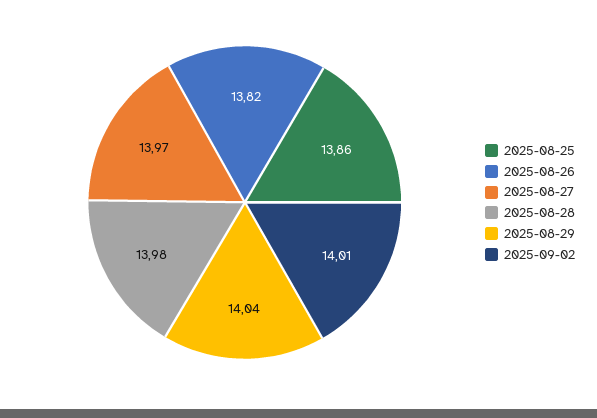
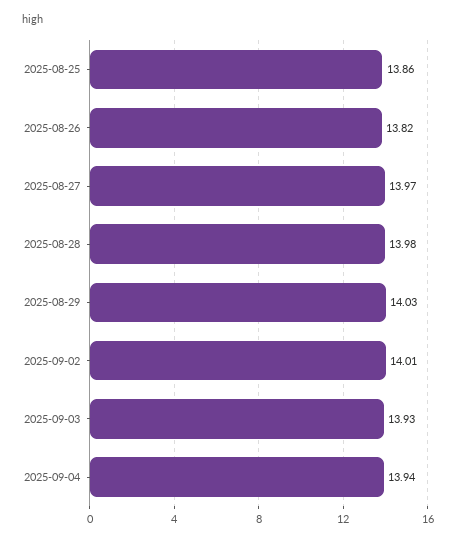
2025-08-29: 14.04 -> 14.03
2025-09-03: none -> 13.93
2025-09-04: none -> 13.94

